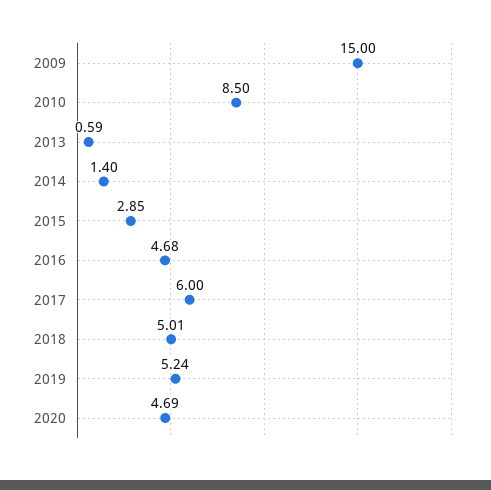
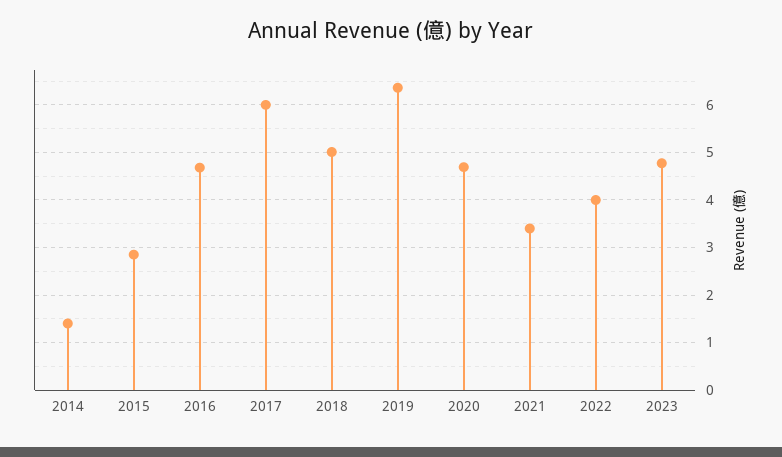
2009: 15 -> none
2010: 8.5 -> none
2013: 0.59 -> none
2019: 5.24 -> 6.4
2021: none -> 3.4
2022: none -> 4
2023: none -> 4.8

